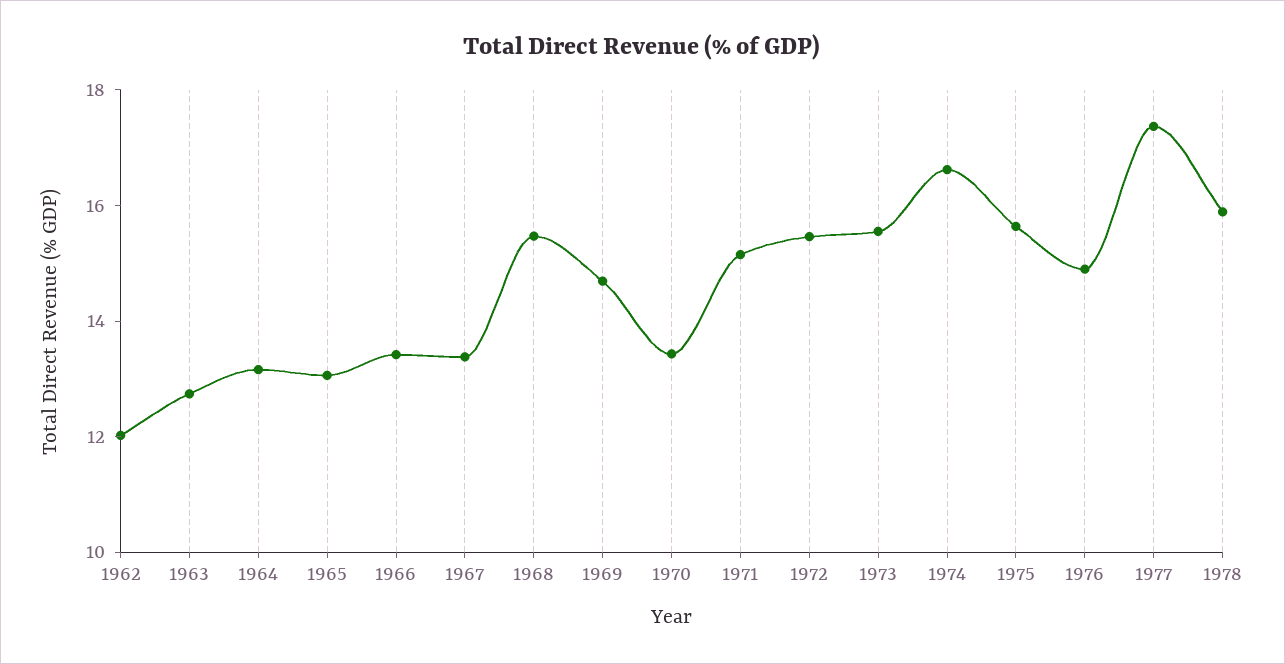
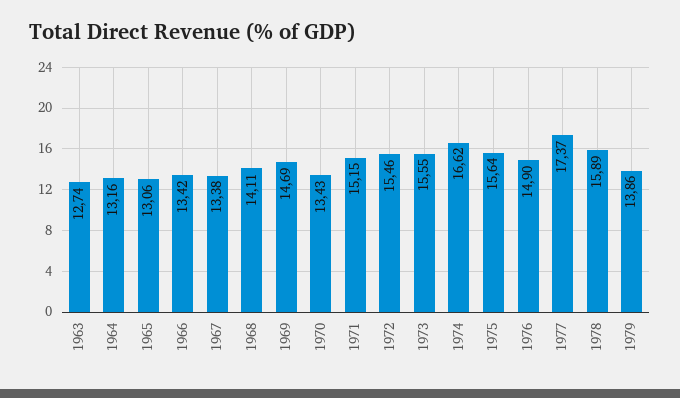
1962: 12 -> none
1968: 15.5 -> 14.11
1979: none -> 13.86

